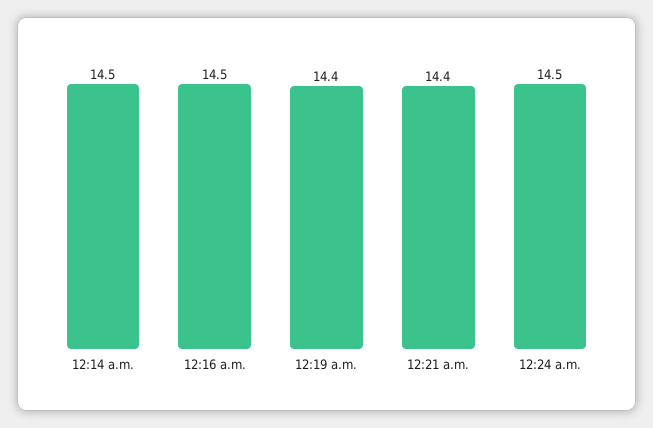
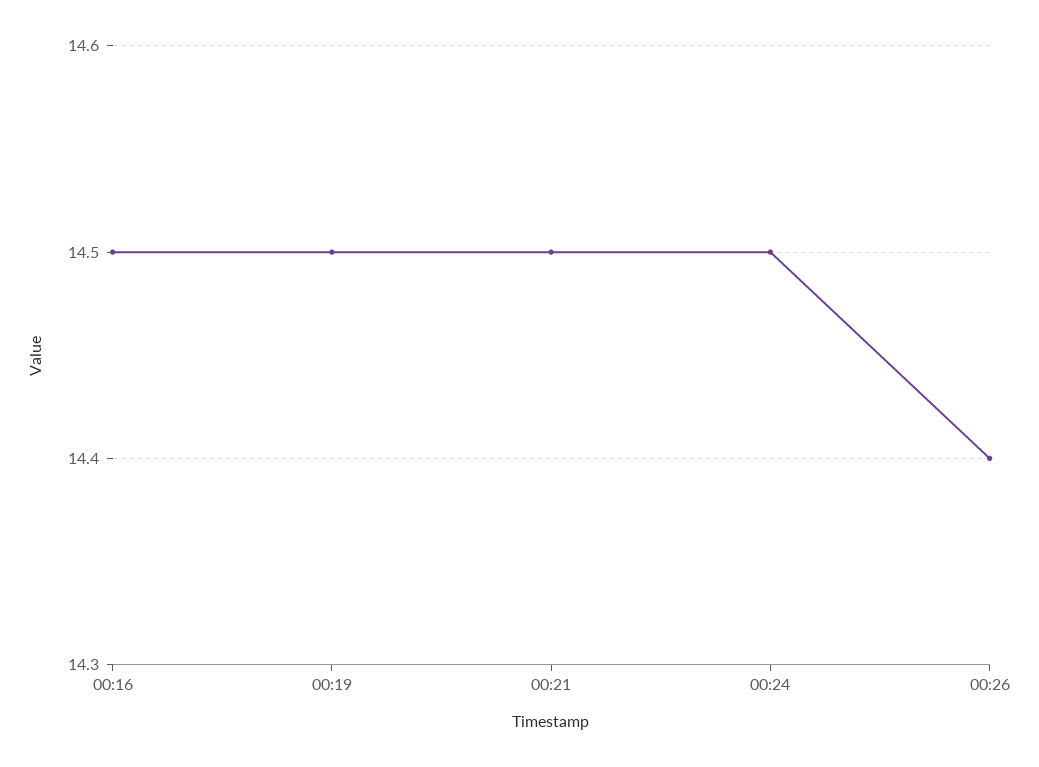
12:14 a.m.: 14.5 -> none
12:19 a.m.: 14.4 -> 14.5
12:21 a.m.: 14.4 -> 14.5
00:26: none -> 14.4

